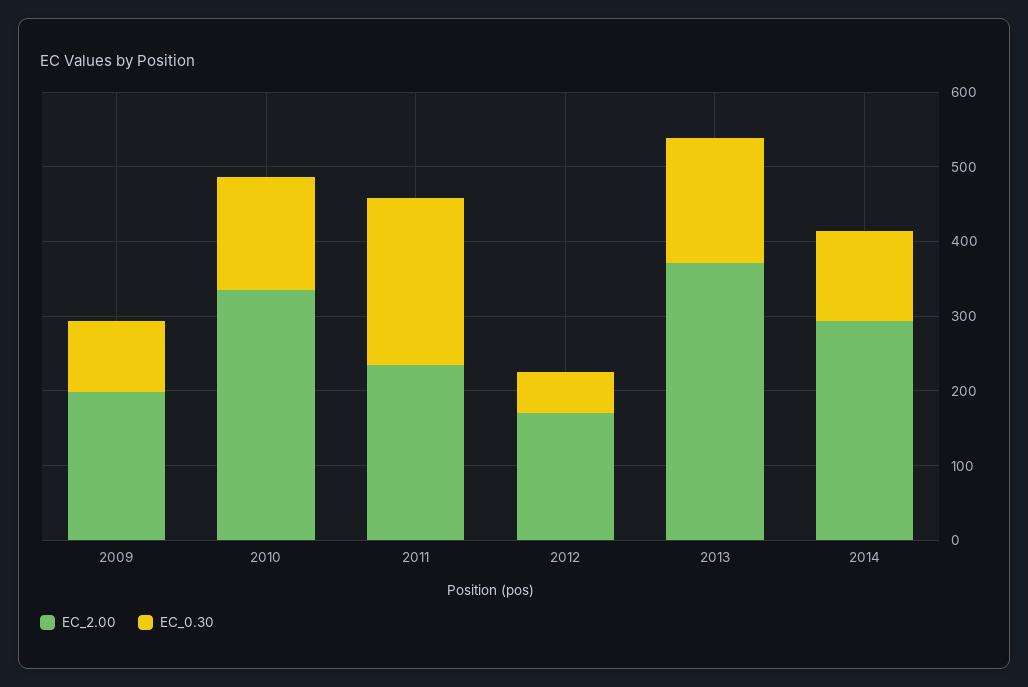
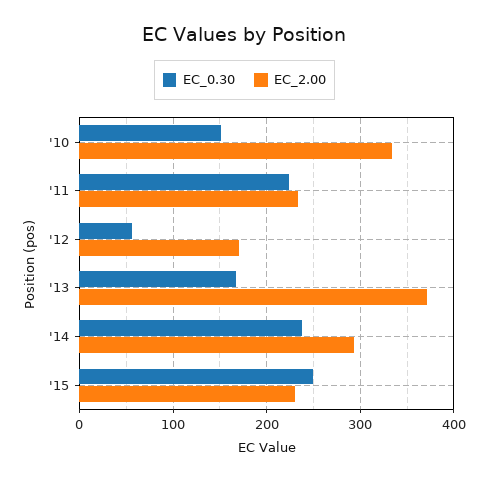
EC_2.00, 2009: 200 -> none
EC_0.30, 2009: 100 -> none
EC_0.30, 2014: 120 -> 240
EC_0.30, '15: none -> 250
EC_2.00, '15: none -> 230

